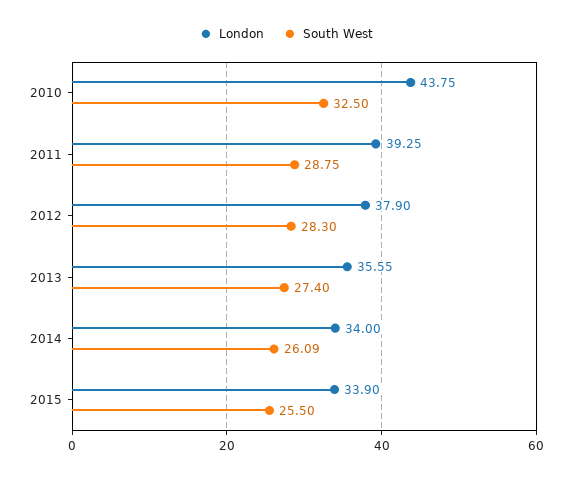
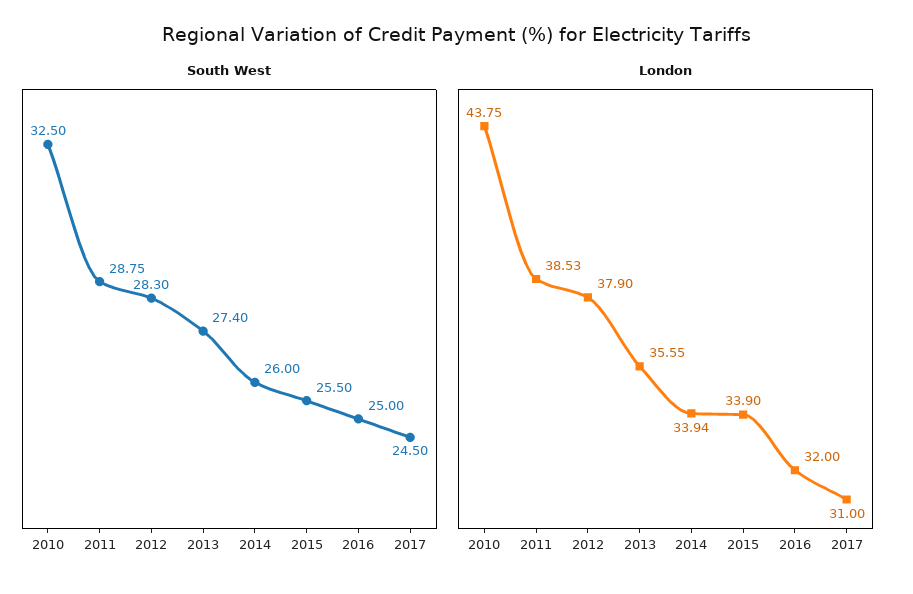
London, 2011: 39.25 -> 38.53
London, 2014: 34 -> 33.94
South West, 2014: 26.09 -> 26
South West, 2016: none -> 25
South West, 2017: none -> 24.5
London, 2016: none -> 32
London, 2017: none -> 31

